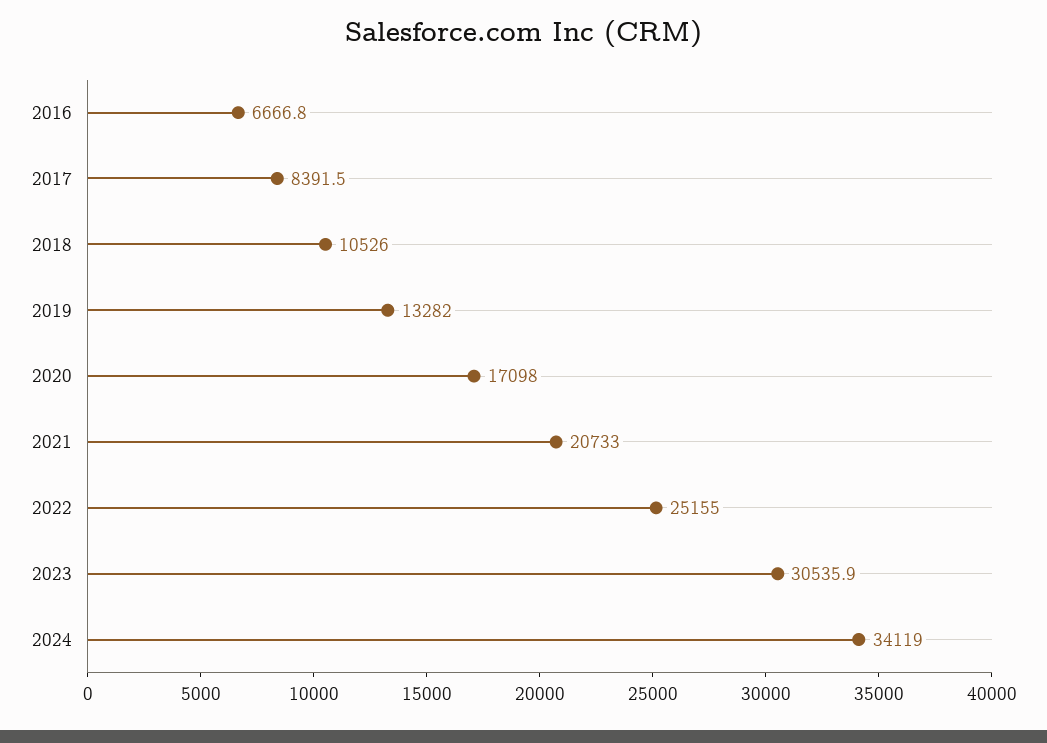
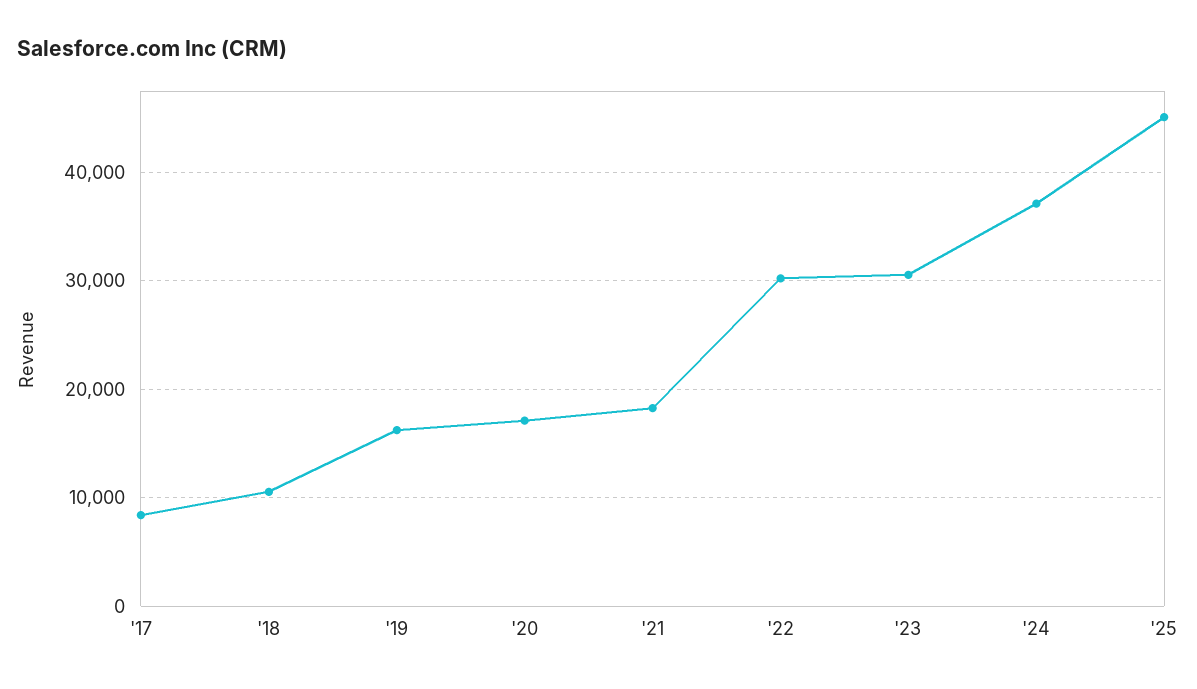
2016: 6666.8 -> none
2019: 13282 -> 16000
2021: 20733 -> 18000
2022: 25155 -> 30000
2024: 34119 -> 37000
'25: none -> 45000

